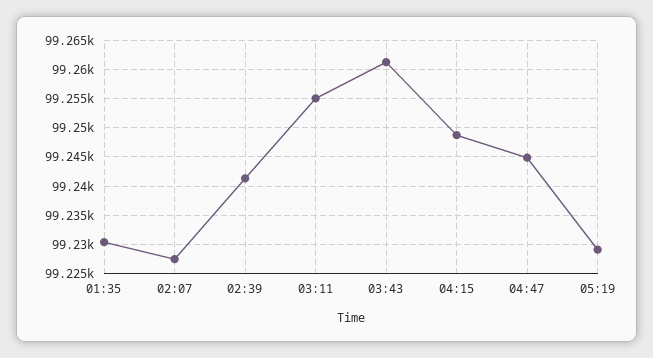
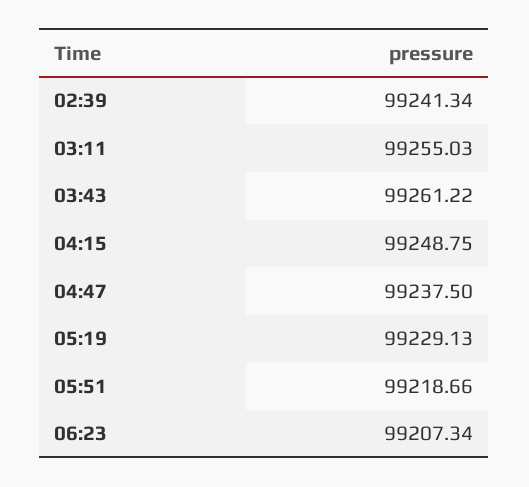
01:35: 99230 -> none
02:07: 99227.5 -> none
04:47: 99245 -> 99237.5
05:51: none -> 99218.66
06:23: none -> 99207.34

